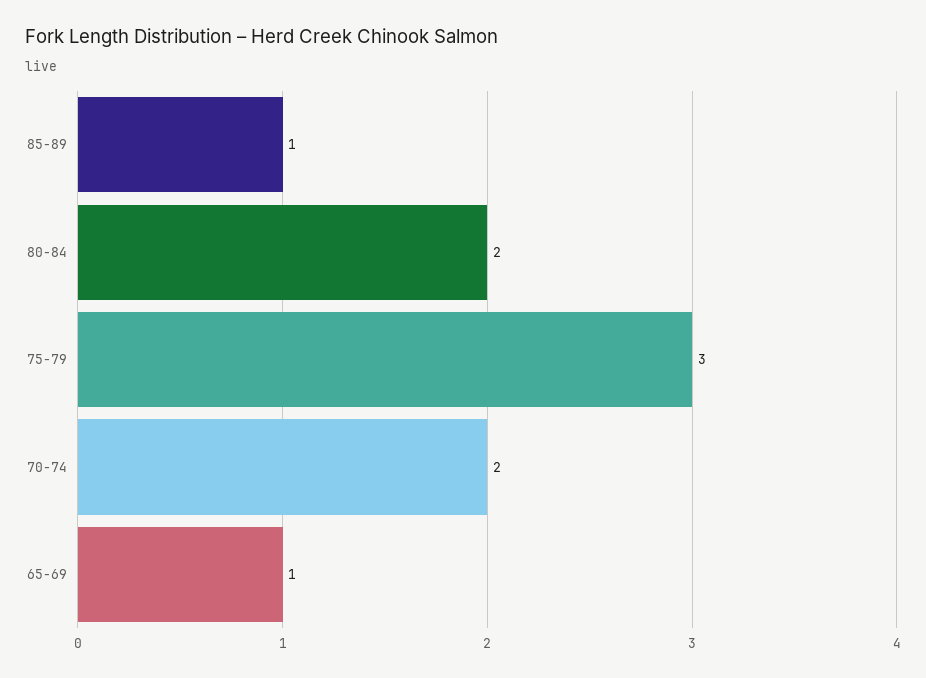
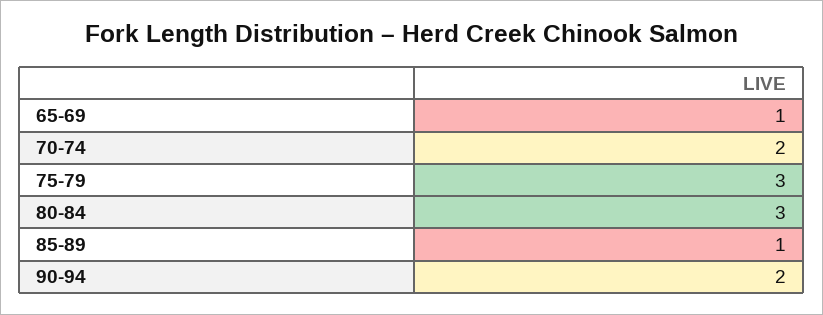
80-84: 2 -> 3
90-94: none -> 2

